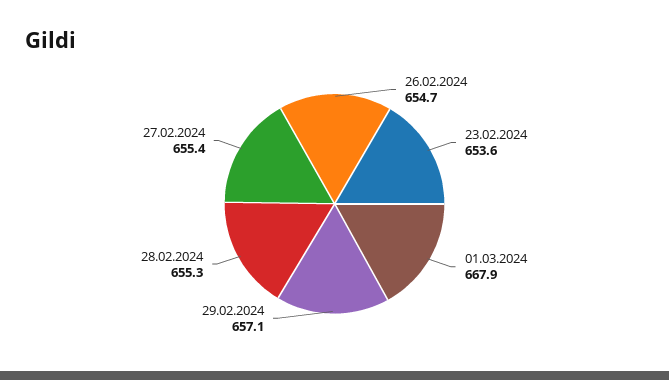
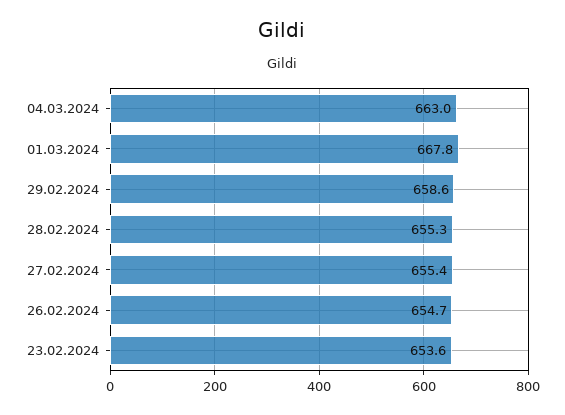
01.03.2024: 667.9 -> 667.8
29.02.2024: 657.1 -> 658.6
04.03.2024: none -> 663

